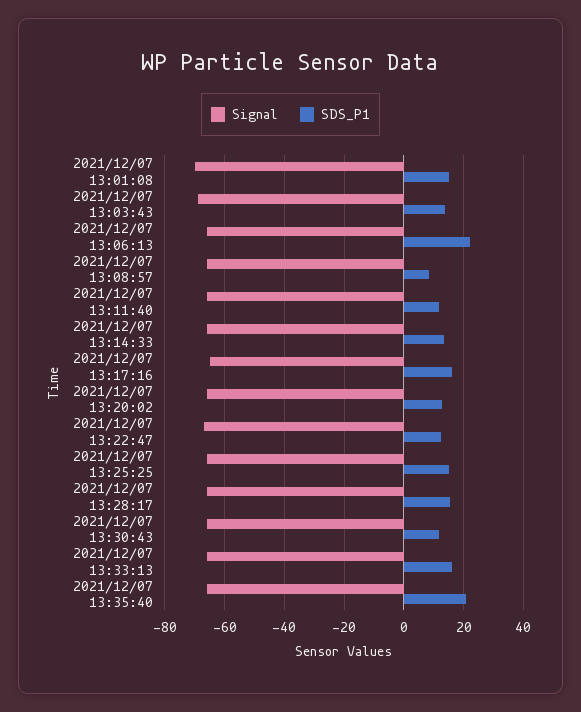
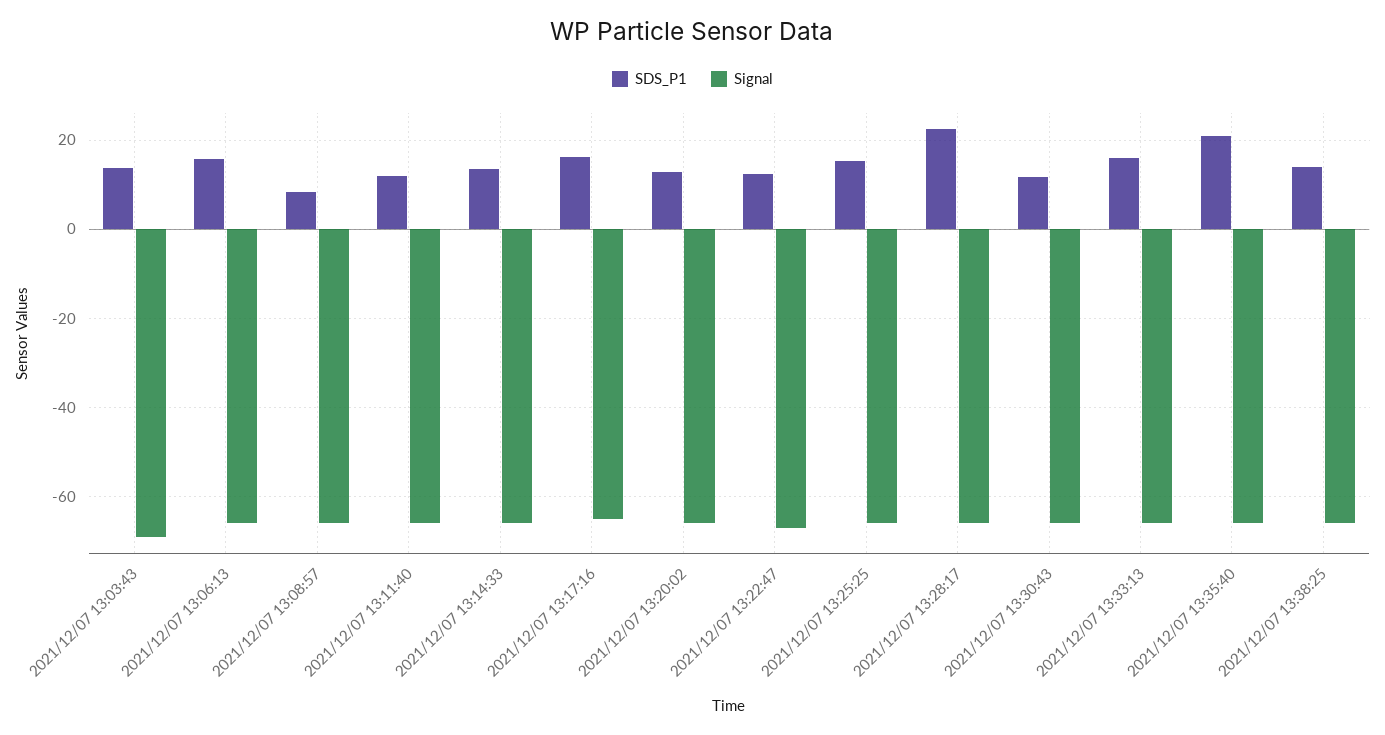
Signal, 2021/12/07 13:01:08: -70 -> none
SDS_P1, 2021/12/07 13:01:08: 15 -> none
SDS_P1, 2021/12/07 13:06:13: 22.5 -> 16
SDS_P1, 2021/12/07 13:28:17: 15 -> 22
SDS_P1, 2021/12/07 13:38:25: none -> 14
Signal, 2021/12/07 13:38:25: none -> -66

